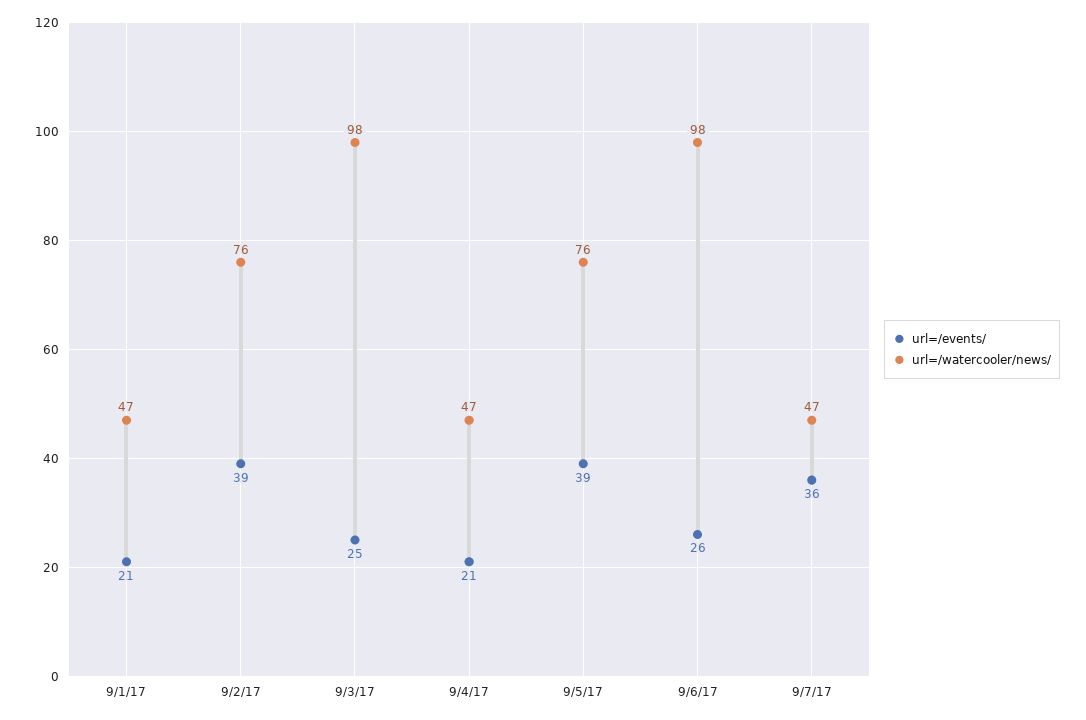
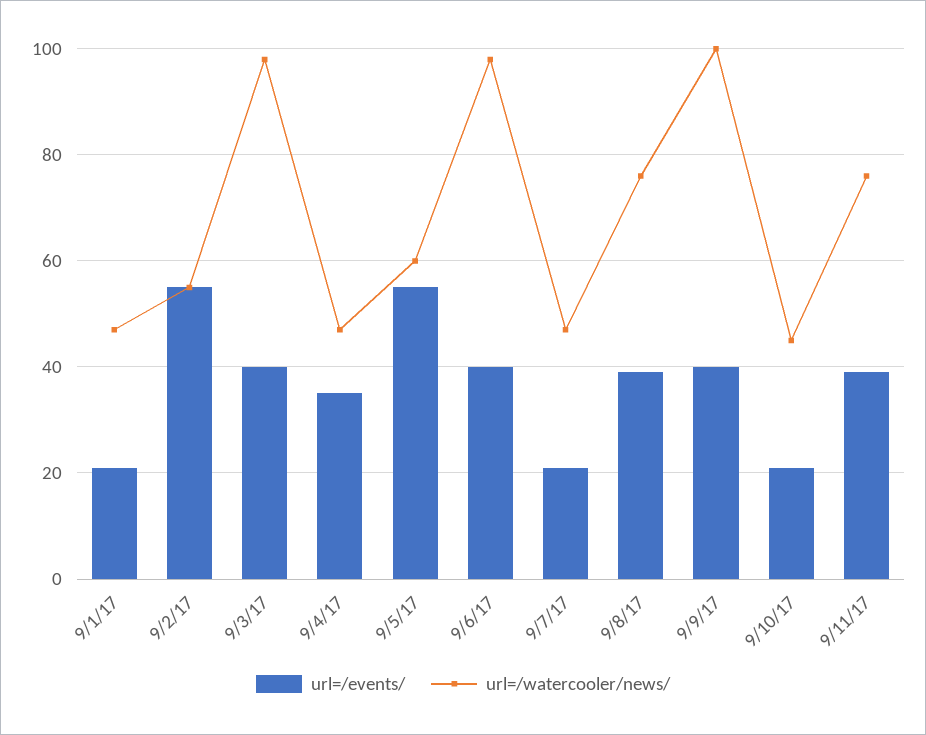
url=/events/, 9/2/17: 39 -> 55
url=/watercooler/news/, 9/2/17: 76 -> 55
url=/events/, 9/3/17: 25 -> 40
url=/events/, 9/4/17: 21 -> 35
url=/events/, 9/5/17: 39 -> 55
url=/watercooler/news/, 9/5/17: 76 -> 60
url=/events/, 9/6/17: 26 -> 40
url=/events/, 9/7/17: 36 -> 20
url=/events/, 9/8/17: none -> 40
url=/watercooler/news/, 9/8/17: none -> 75
url=/events/, 9/9/17: none -> 40
url=/watercooler/news/, 9/9/17: none -> 100
url=/events/, 9/10/17: none -> 20
url=/watercooler/news/, 9/10/17: none -> 45
url=/events/, 9/11/17: none -> 40
url=/watercooler/news/, 9/11/17: none -> 75

